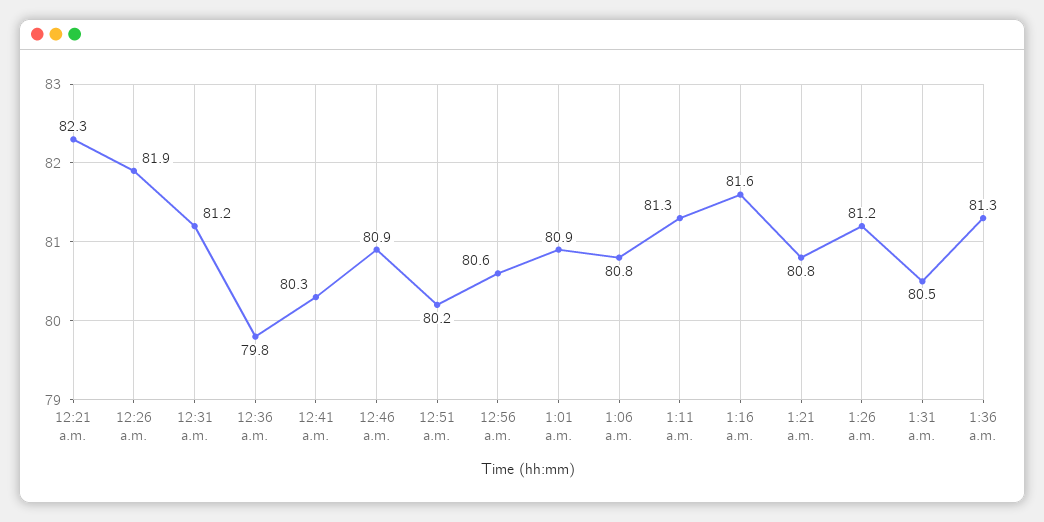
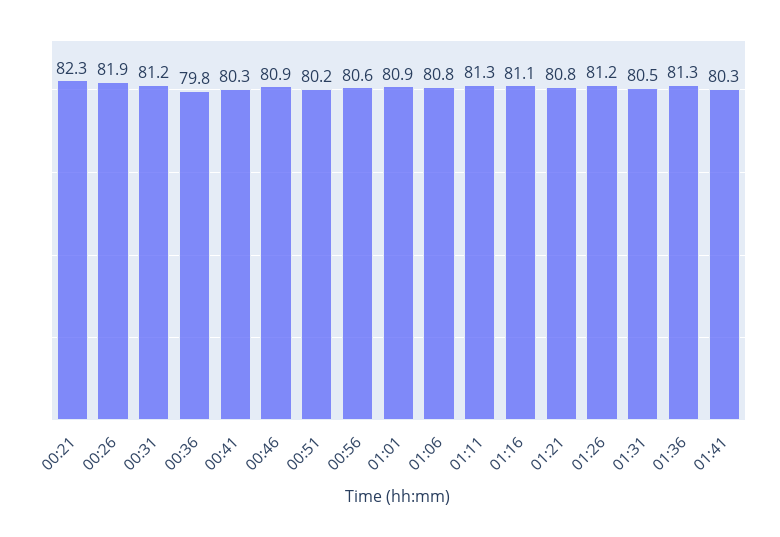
1:16 a.m.: 81.6 -> 81.1
01:41: none -> 80.3

